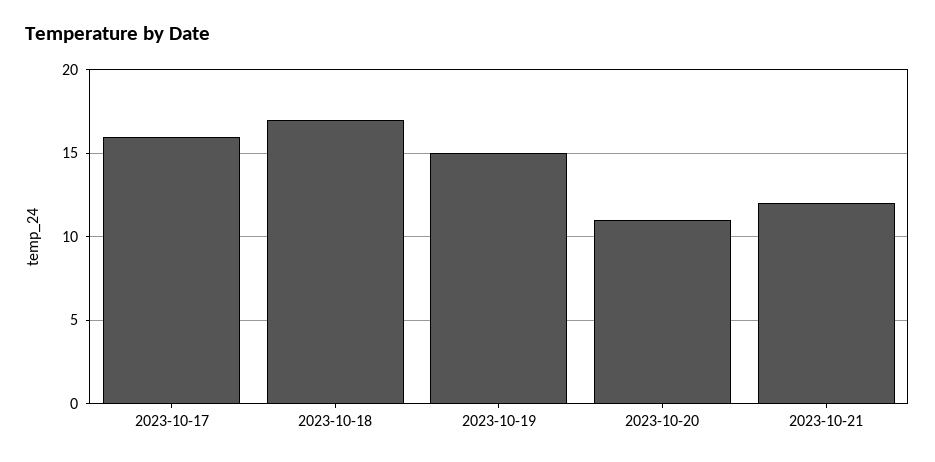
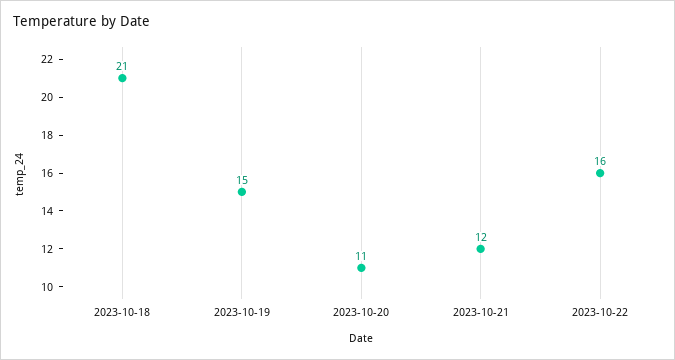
2023-10-17: 16 -> none
2023-10-18: 17 -> 21
2023-10-22: none -> 16

